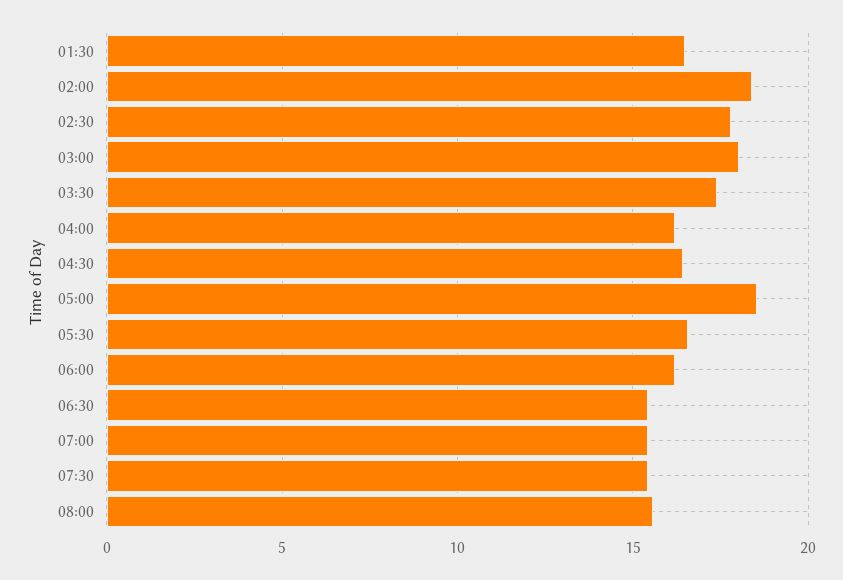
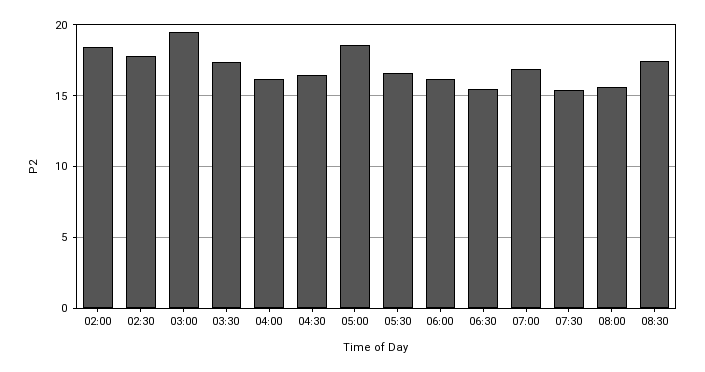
01:30: 16.5 -> none
03:00: 18 -> 19.5
07:00: 15.5 -> 17
08:30: none -> 17.5

